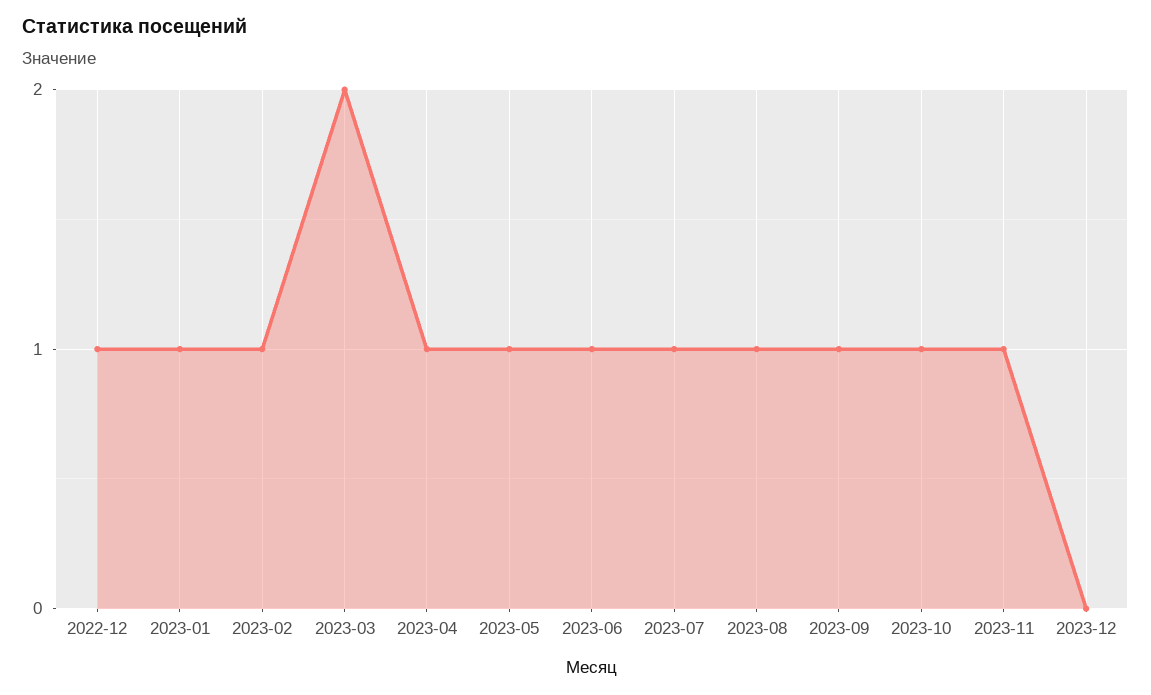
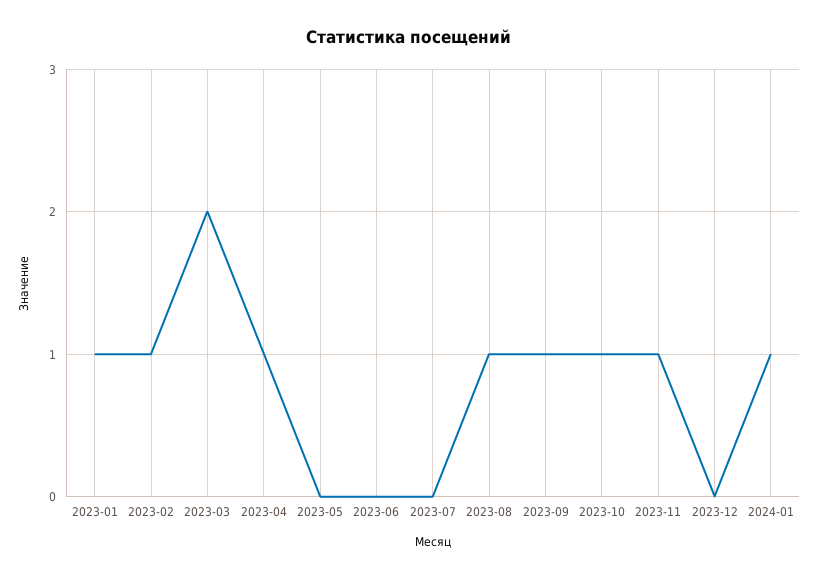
2022-12: 1 -> none
2023-05: 1 -> 0
2023-06: 1 -> 0
2023-07: 1 -> 0
2024-01: none -> 1

